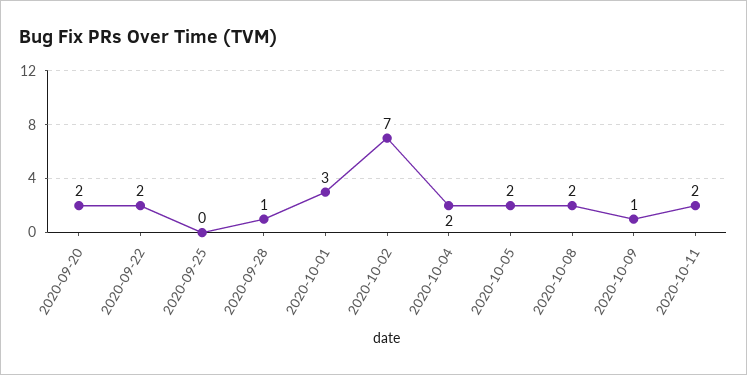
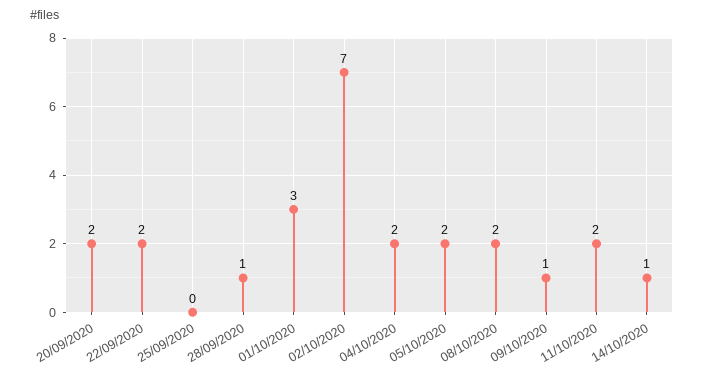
14/10/2020: none -> 1

